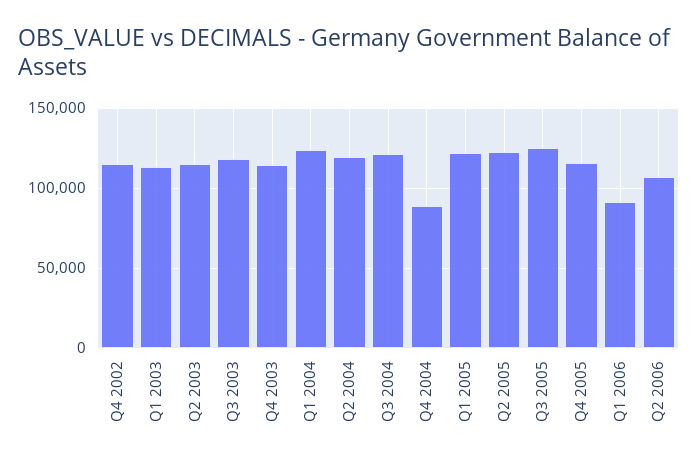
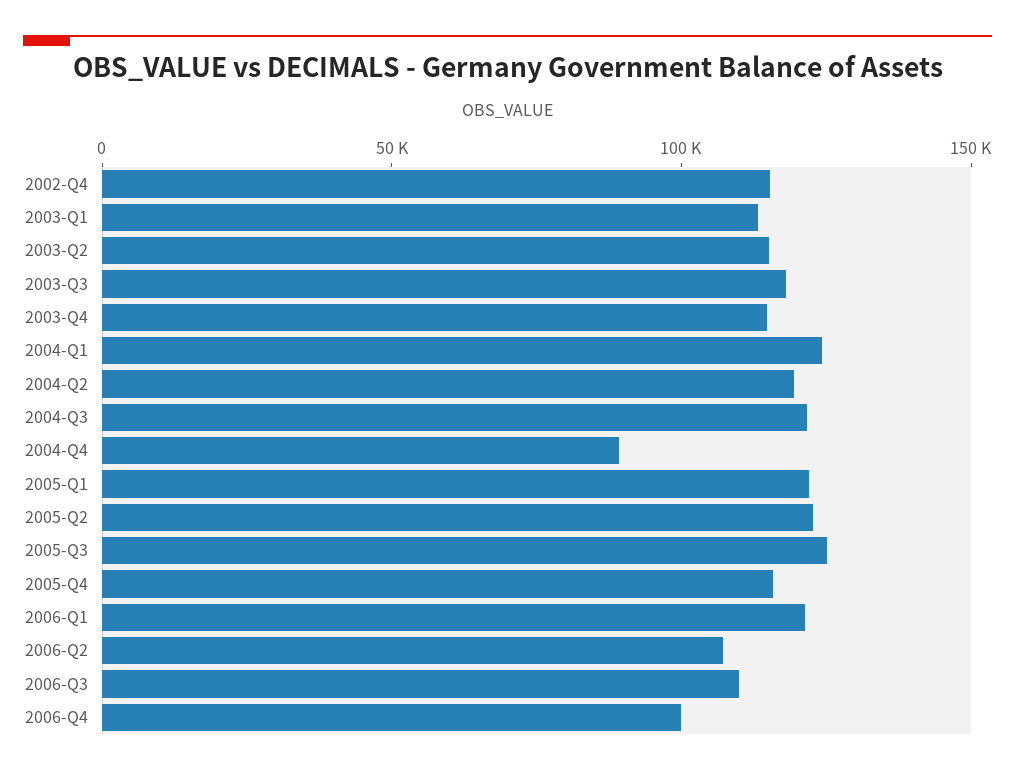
Q1 2006: 90000 -> 120000
2006-Q3: none -> 110000
2006-Q4: none -> 100000

